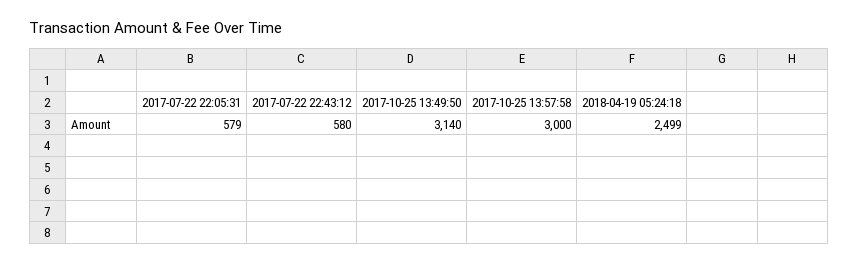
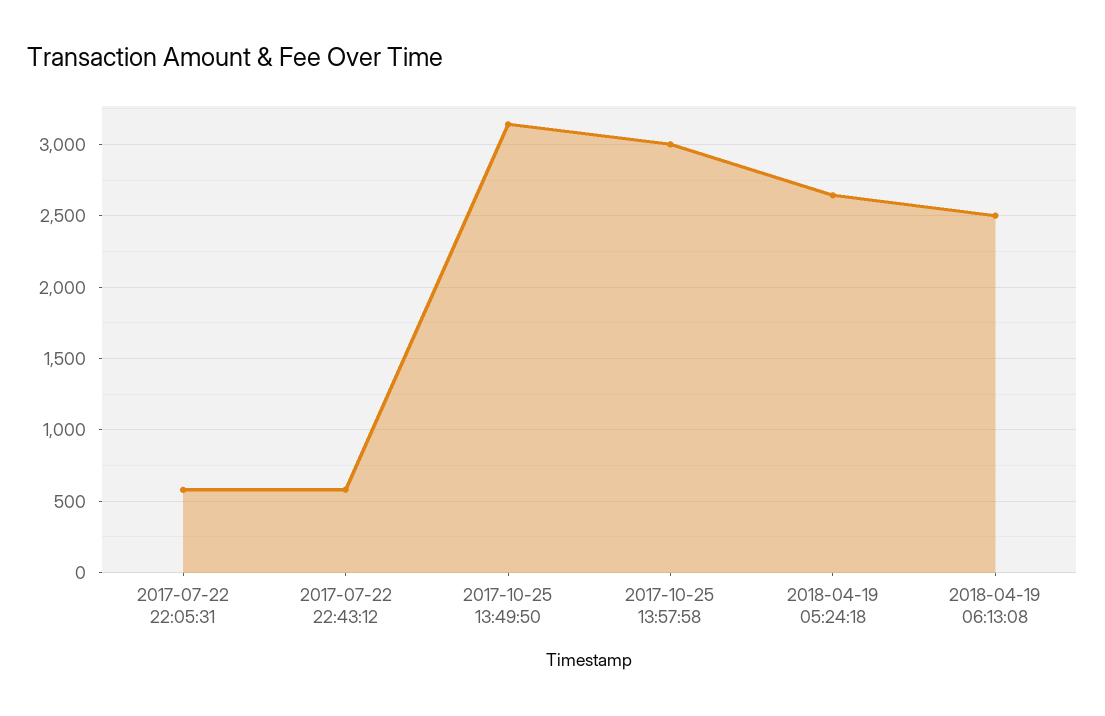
2018-04-19 05:24:18: 2499 -> 2650
2018-04-19 06:13:08: none -> 2500

